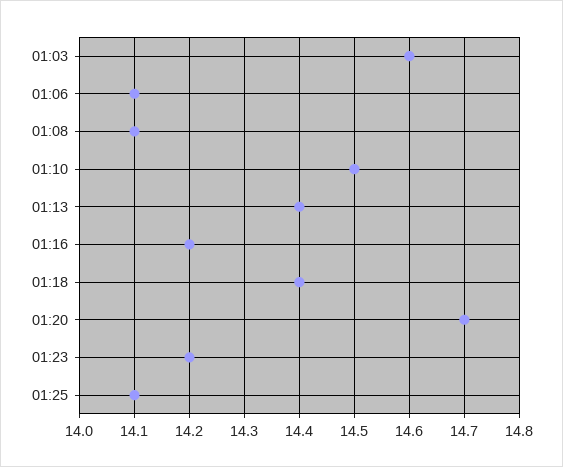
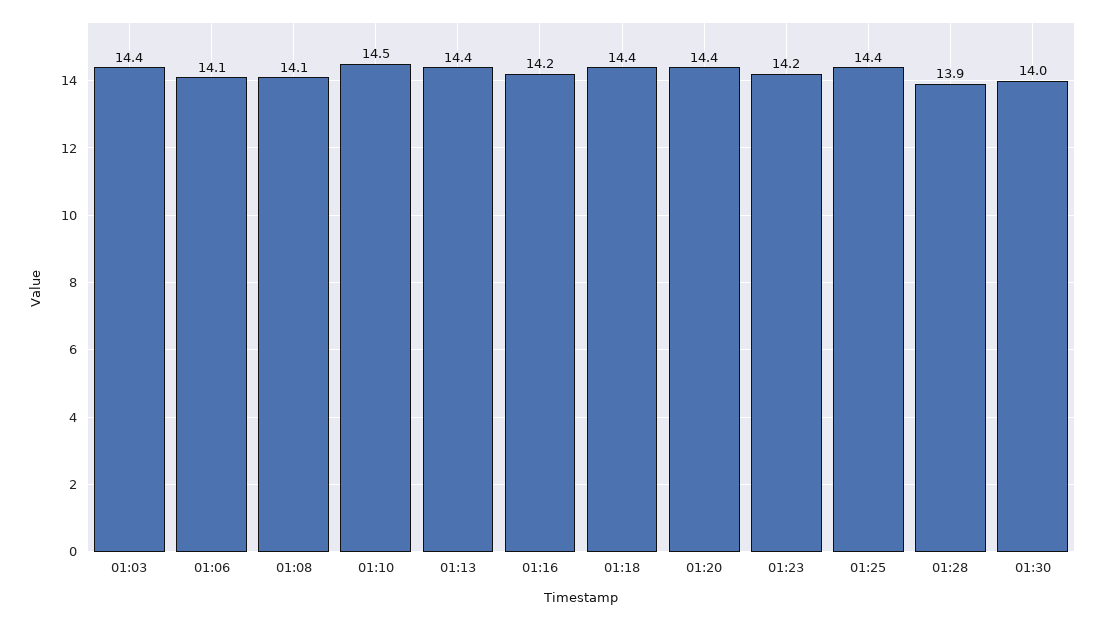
01:03: 14.6 -> 14.4
01:20: 14.7 -> 14.4
01:25: 14.1 -> 14.4
01:28: none -> 13.9
01:30: none -> 14

